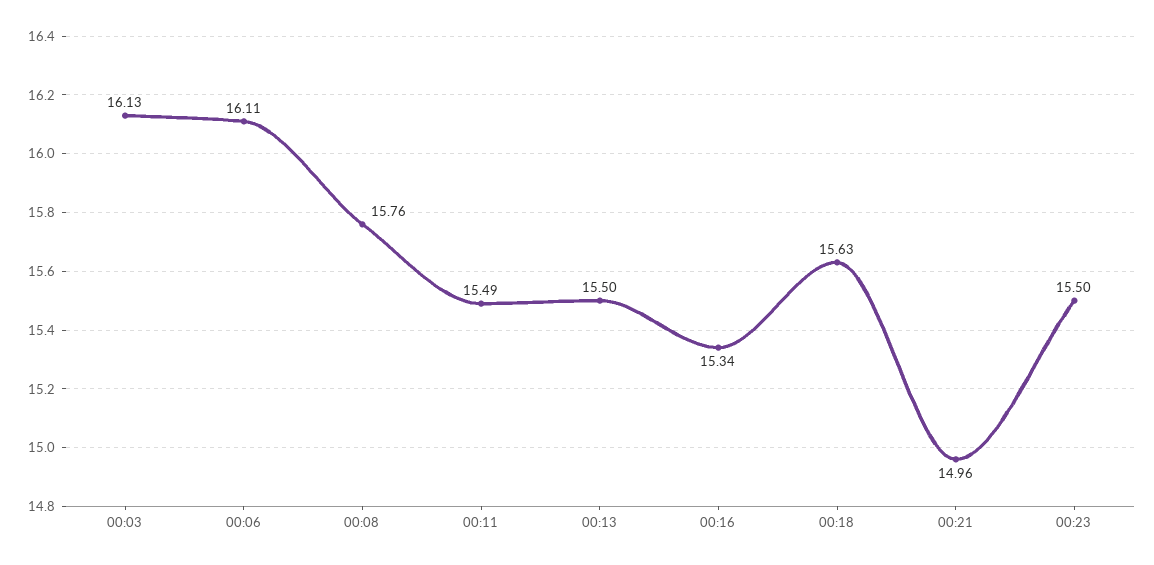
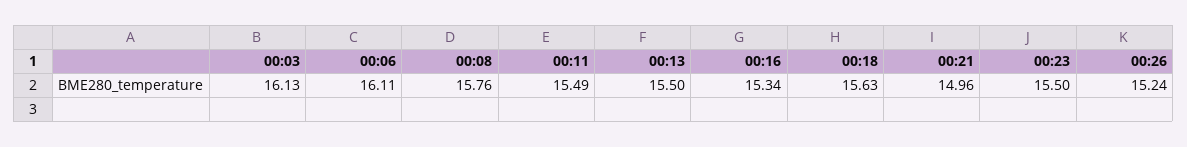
00:26: none -> 15.24

